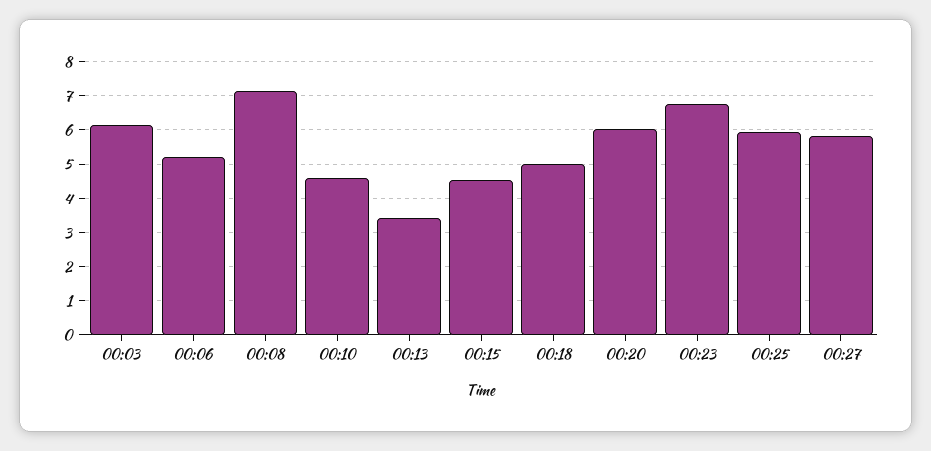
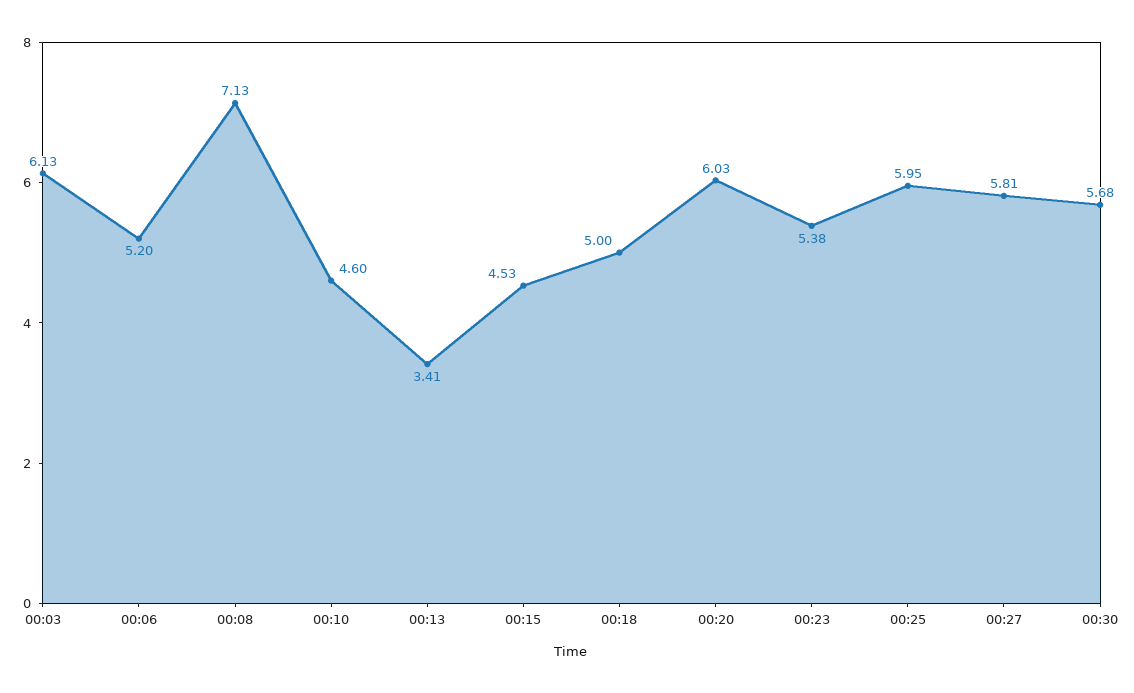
00:23: 6.8 -> 5.38
00:30: none -> 5.68

